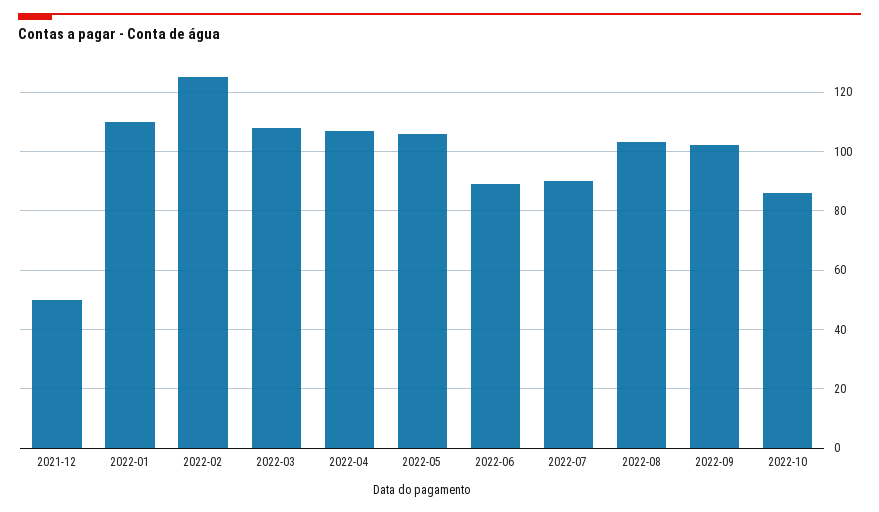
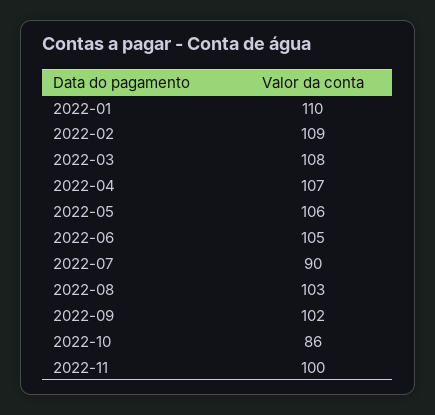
2021-12: 50 -> none
2022-02: 125 -> 109
2022-06: 90 -> 105
2022-11: none -> 100

